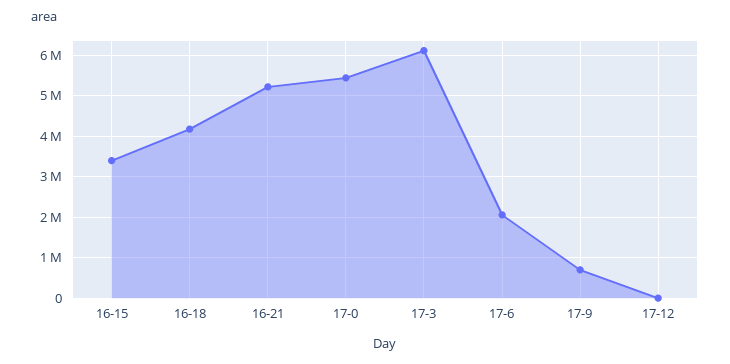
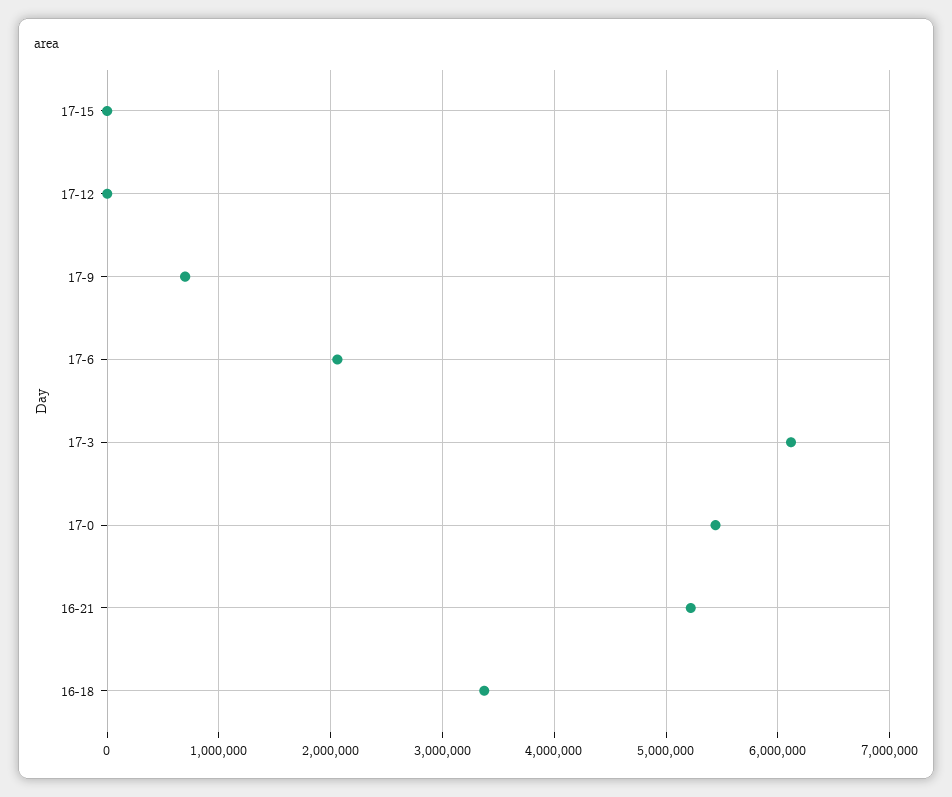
16-15: 3400000 -> none
16-18: 4200000 -> 3400000
17-15: none -> 0

